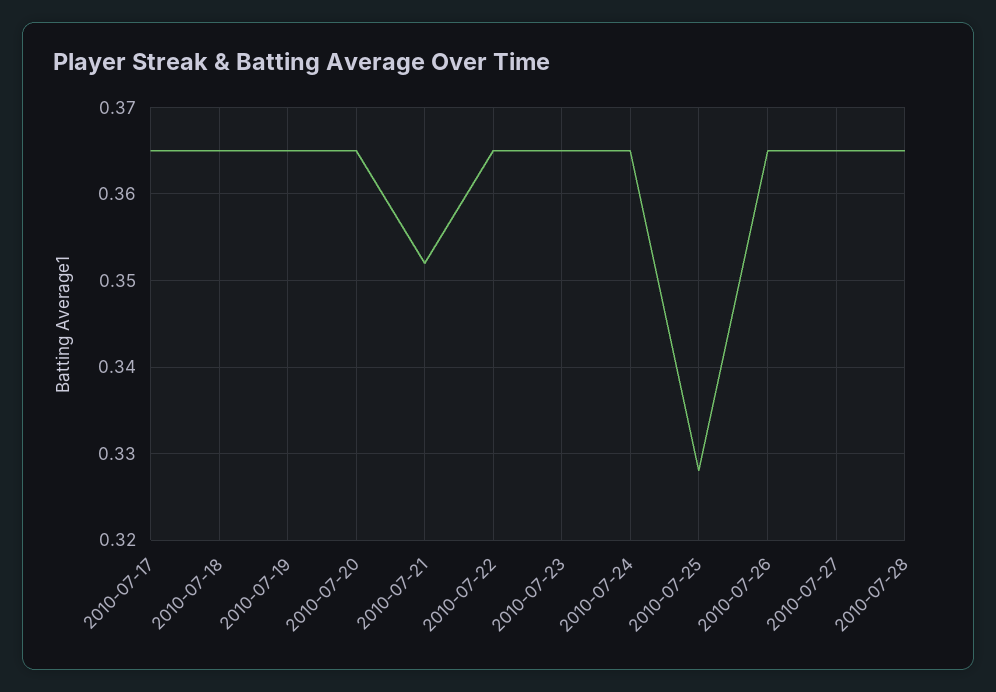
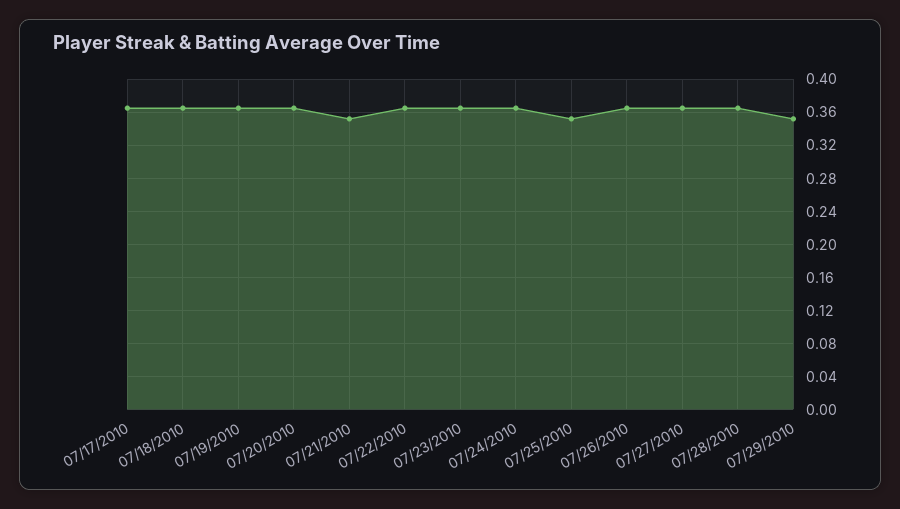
2010-07-25: 0.328 -> 0.35
07/29/2010: none -> 0.35

